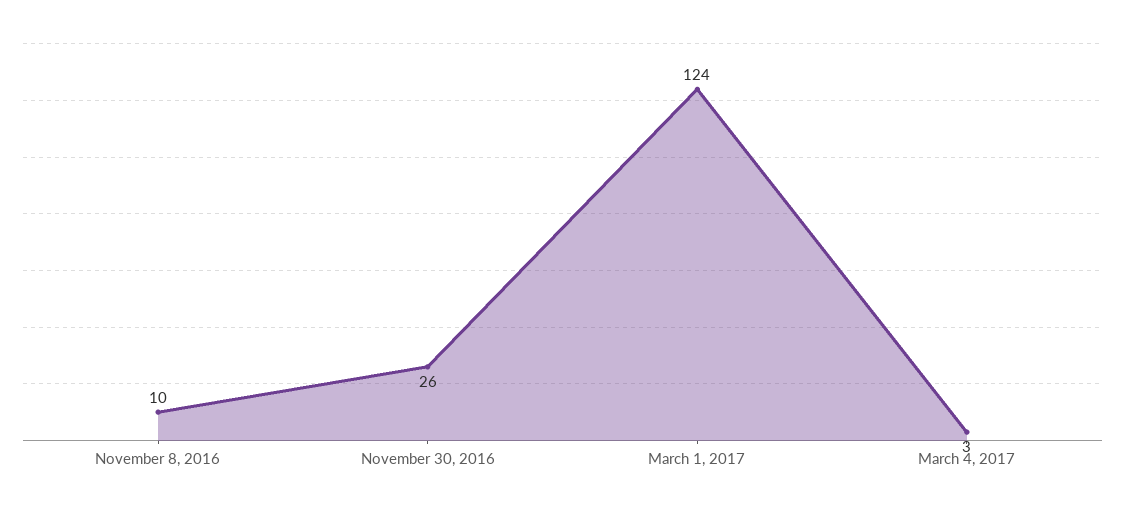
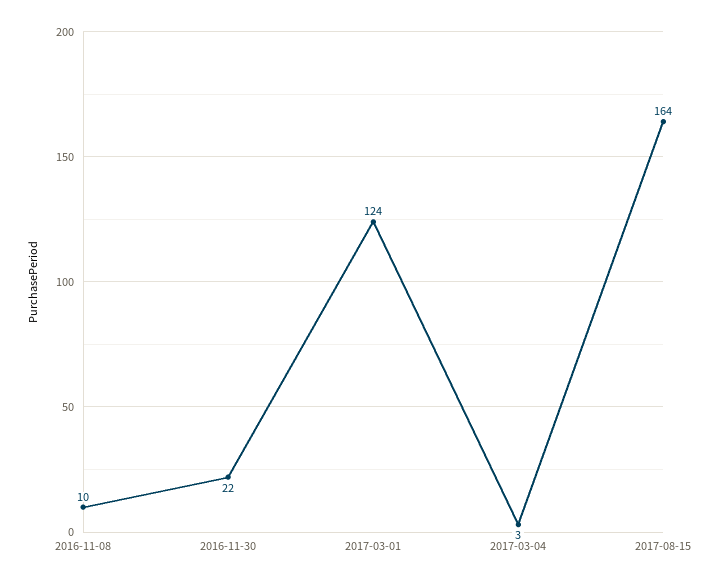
November 30, 2016: 26 -> 22
2017-08-15: none -> 164

